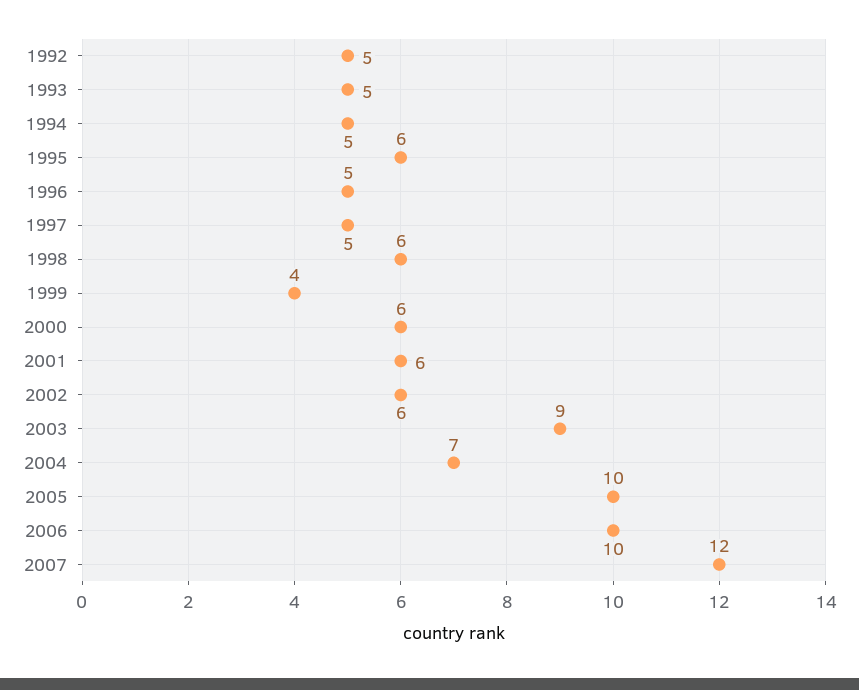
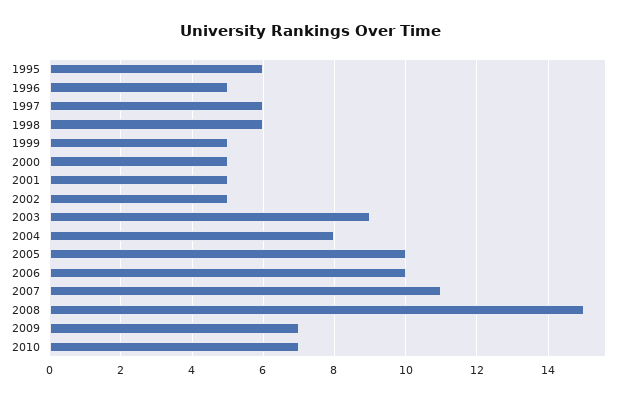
1992: 5 -> none
1993: 5 -> none
1994: 5 -> none
1997: 5 -> 6
1999: 4 -> 5
2000: 6 -> 5
2001: 6 -> 5
2002: 6 -> 5
2004: 7 -> 8
2007: 12 -> 11
2008: none -> 15
2009: none -> 7
2010: none -> 7

